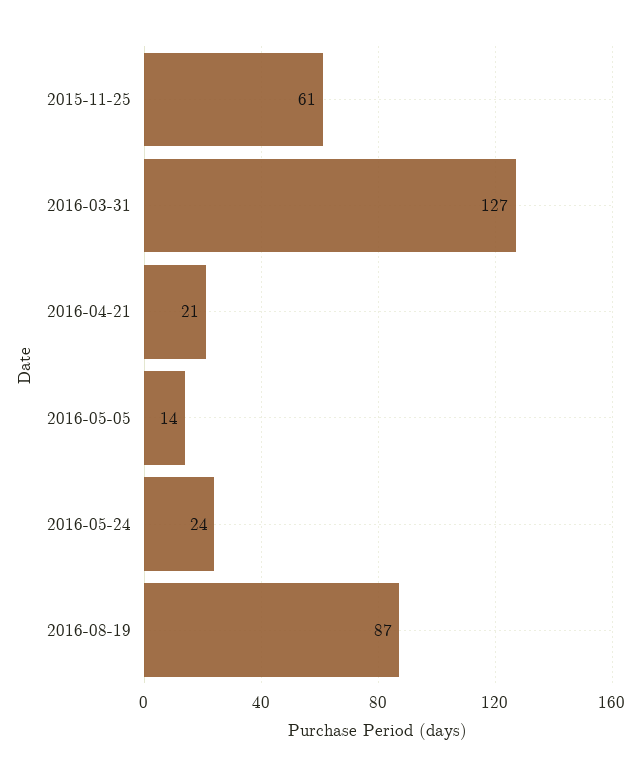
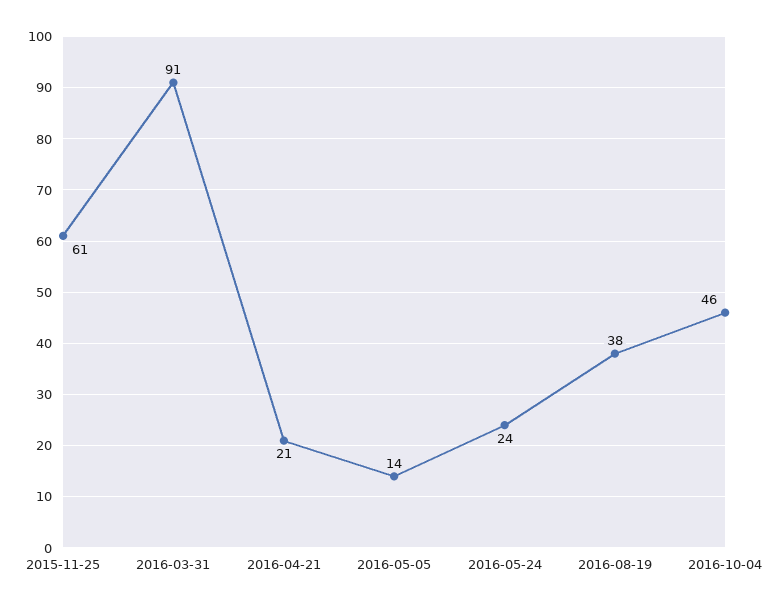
2016-03-31: 127 -> 91
2016-08-19: 87 -> 38
2016-10-04: none -> 46

